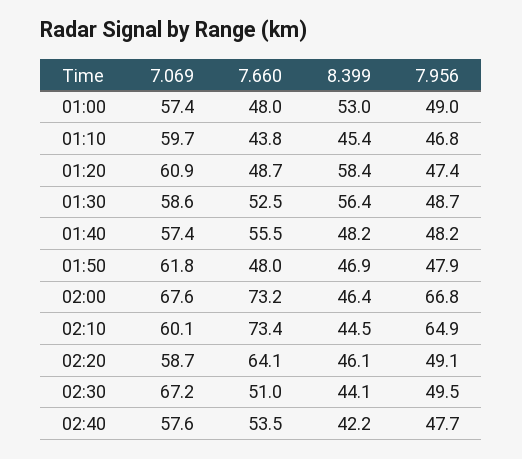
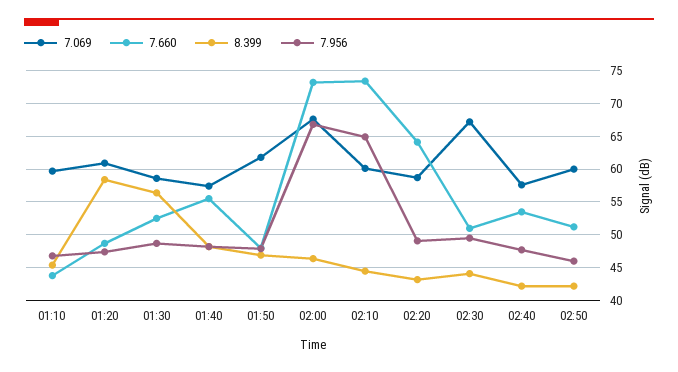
7.069, 01:00: 57.4 -> none
7.660, 01:00: 48 -> none
8.399, 01:00: 53 -> none
7.956, 01:00: 49 -> none
8.399, 02:20: 46.1 -> 43
7.069, 02:50: none -> 60
7.660, 02:50: none -> 51
8.399, 02:50: none -> 42
7.956, 02:50: none -> 46

